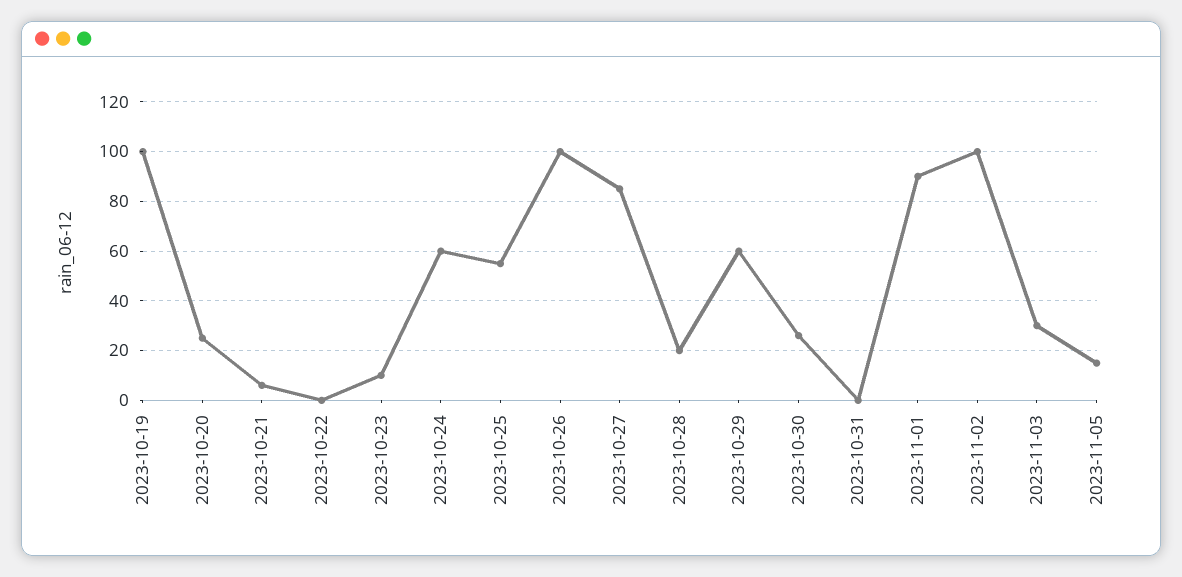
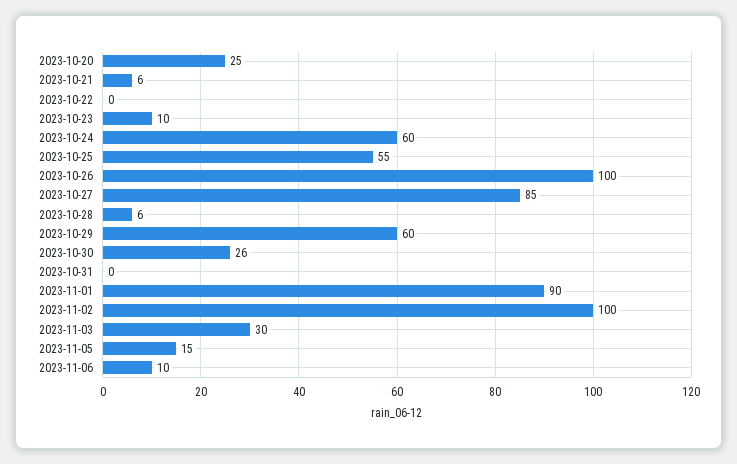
2023-10-19: 100 -> none
2023-10-28: 20 -> 6
2023-11-06: none -> 10

